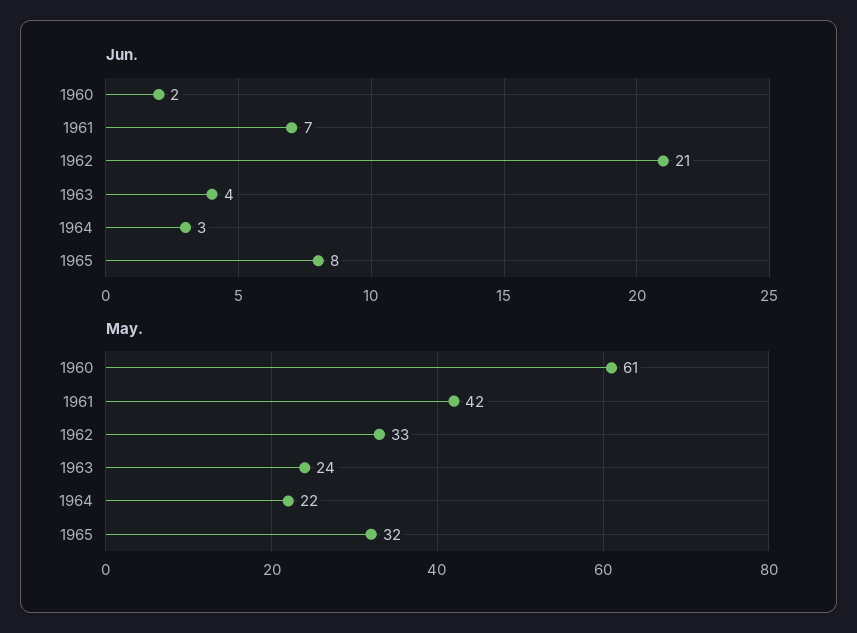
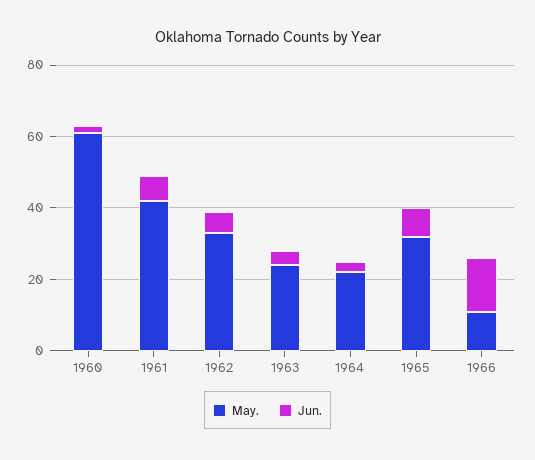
Jun., 1962: 21 -> 5
May., 1966: none -> 10
Jun., 1966: none -> 15

